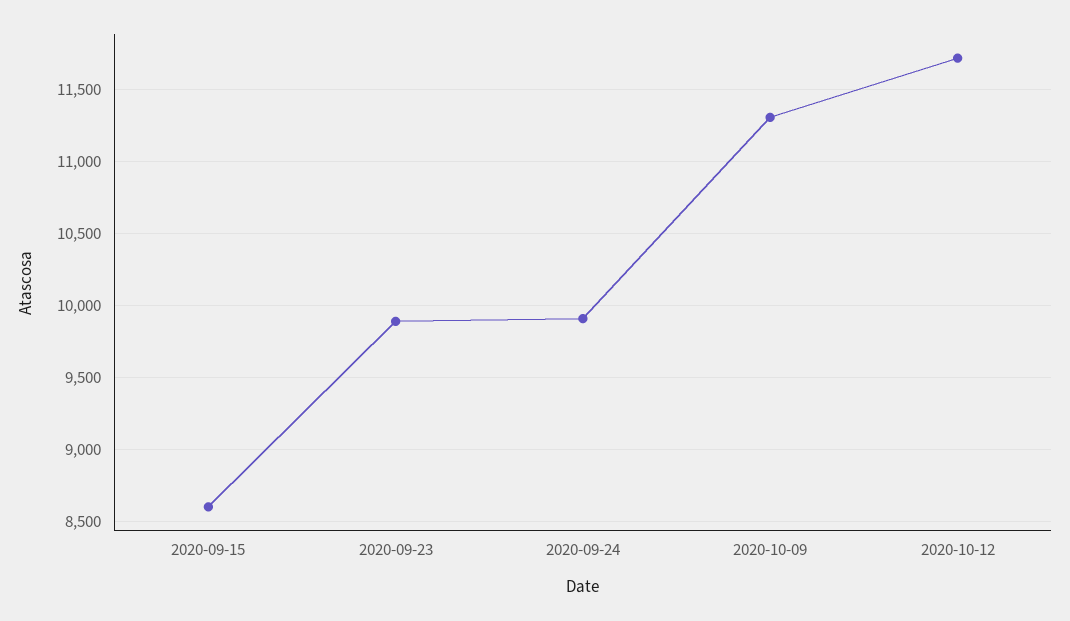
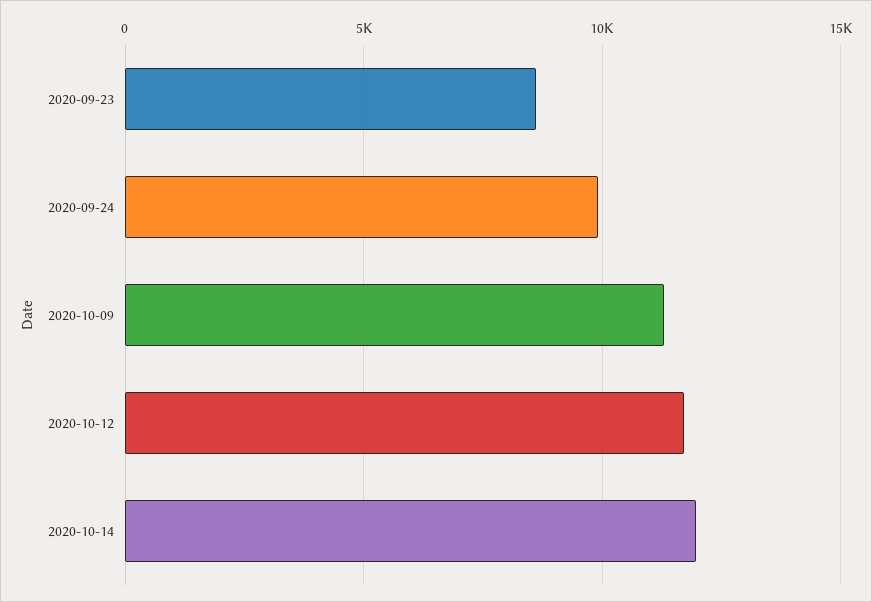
2020-09-15: 8600 -> none
2020-09-23: 9900 -> 8500
2020-10-14: none -> 12000

